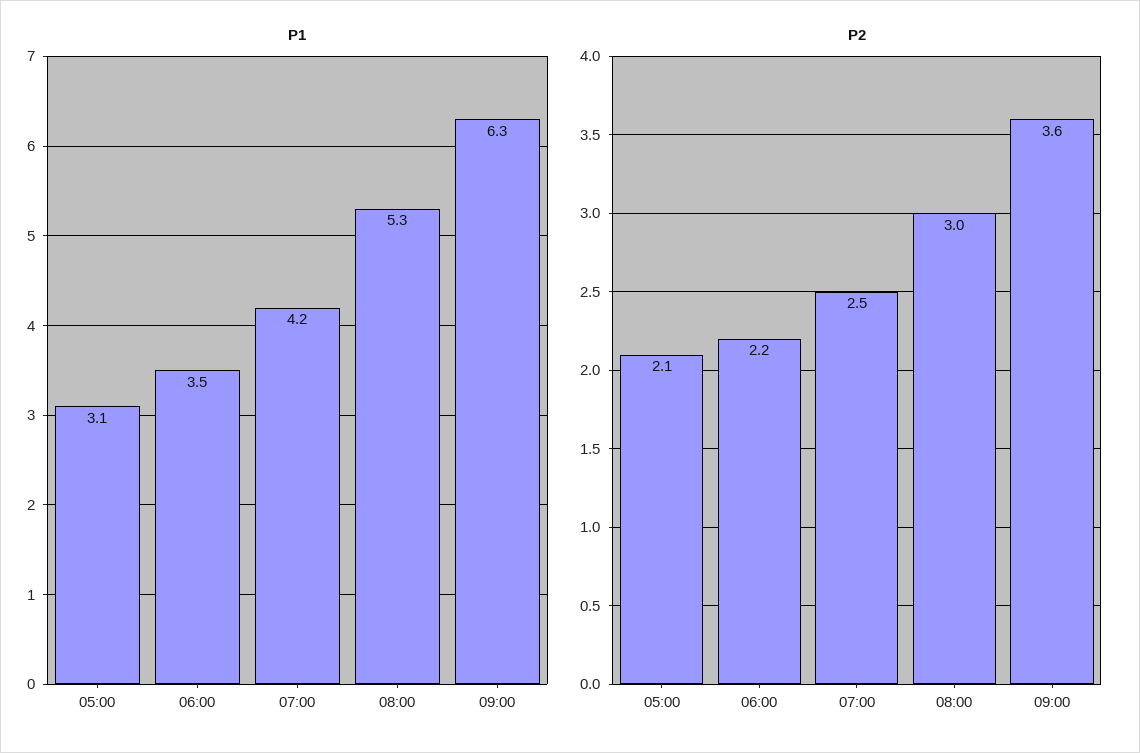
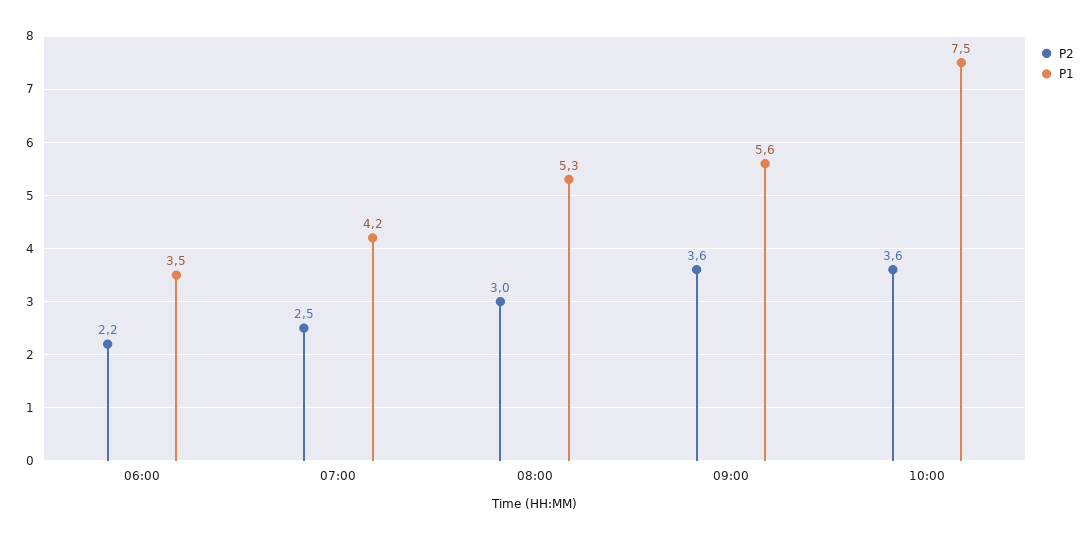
P1, 05:00: 3.1 -> none
P1, 09:00: 6.3 -> 5.6
P2, 05:00: 2.1 -> none
P2, 10:00: none -> 3.6
P1, 10:00: none -> 7.5

